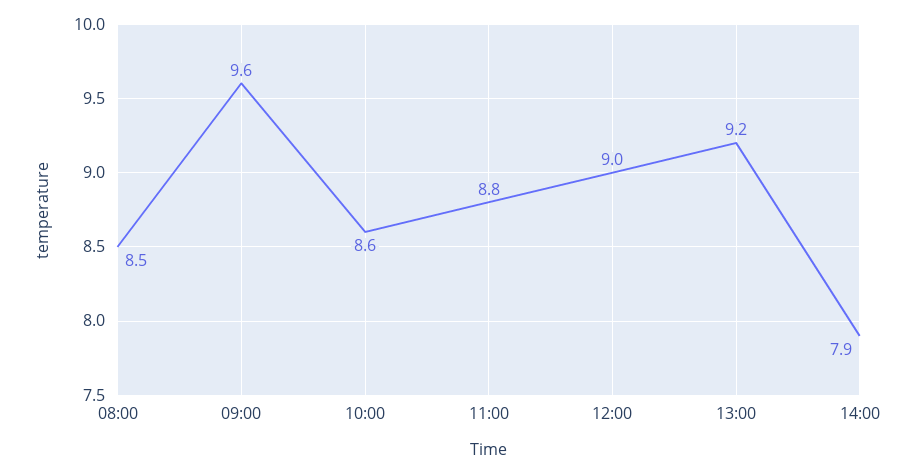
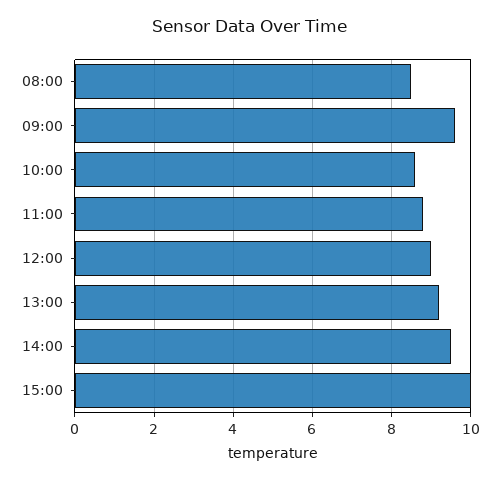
14:00: 7.9 -> 9.5
15:00: none -> 10

